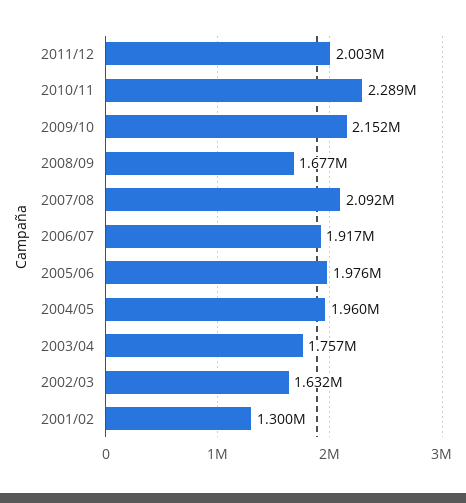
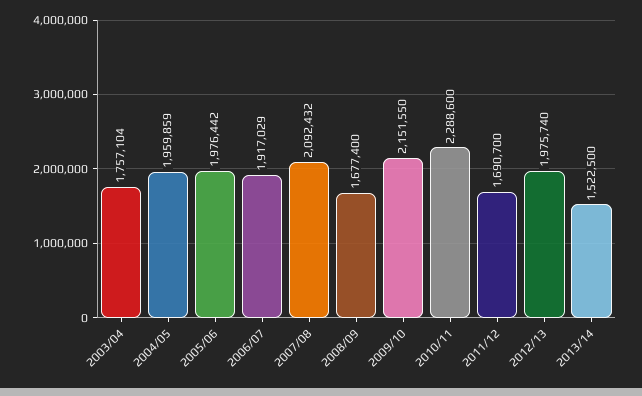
2011/12: 2003000 -> 1690700
2002/03: 1632000 -> none
2001/02: 1300000 -> none
2012/13: none -> 1975740
2013/14: none -> 1522500

